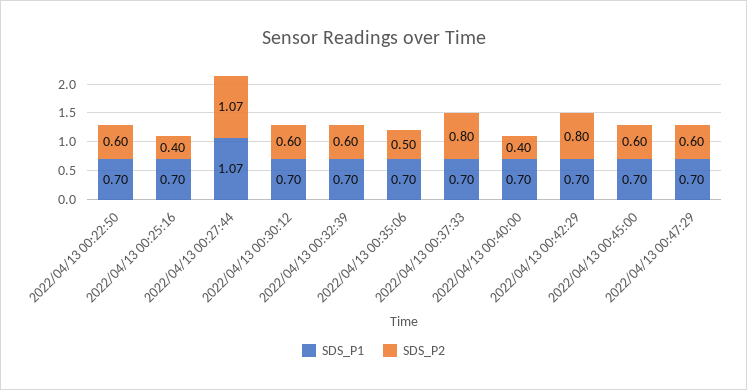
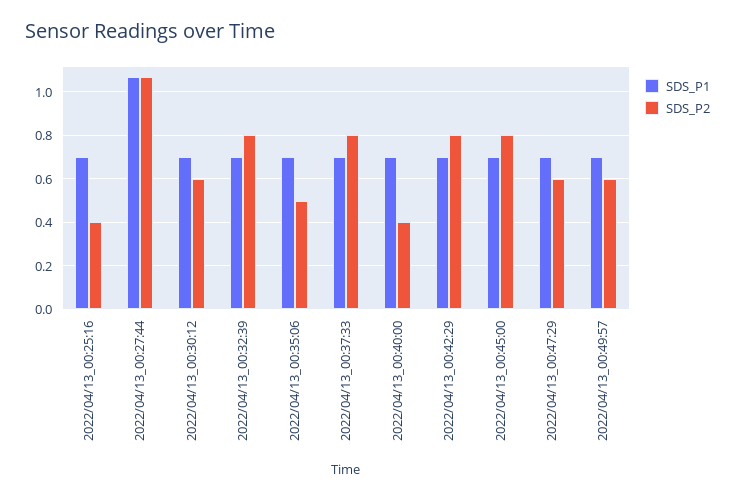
SDS_P1, 2022/04/13 00:22:50: 0.7 -> none
SDS_P2, 2022/04/13 00:22:50: 0.6 -> none
SDS_P2, 2022/04/13 00:32:39: 0.6 -> 0.8
SDS_P2, 2022/04/13 00:45:00: 0.6 -> 0.8
SDS_P1, 2022/04/13_00:49:57: none -> 0.7
SDS_P2, 2022/04/13_00:49:57: none -> 0.6

